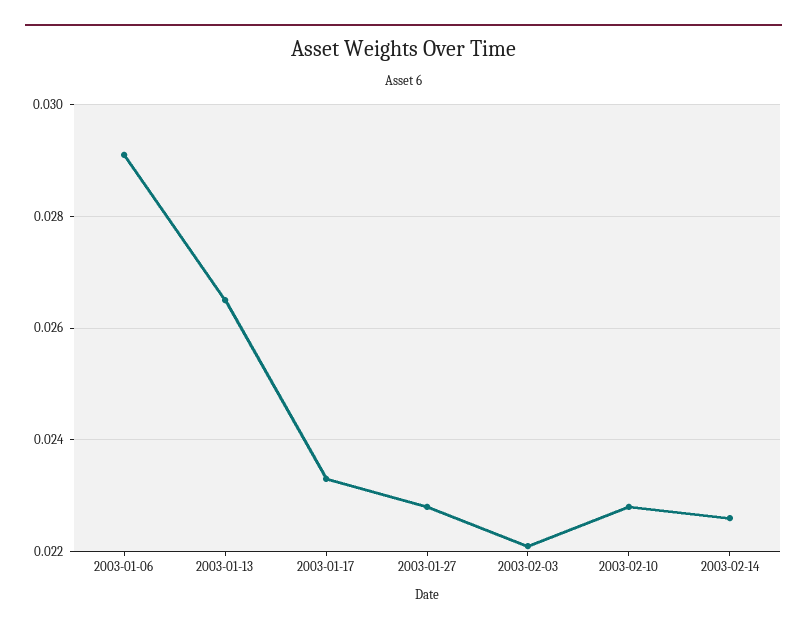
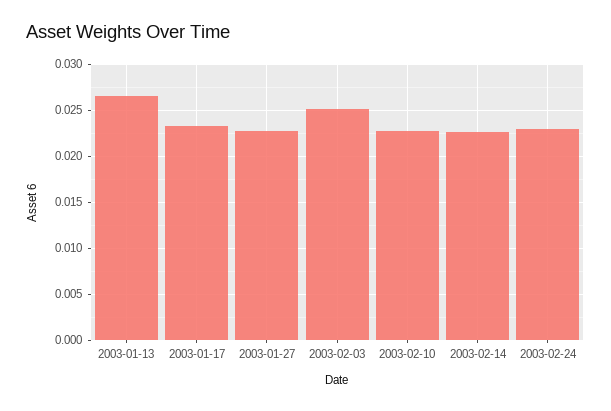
2003-01-06: 0.029 -> none
2003-02-03: 0.022 -> 0.025
2003-02-24: none -> 0.023

